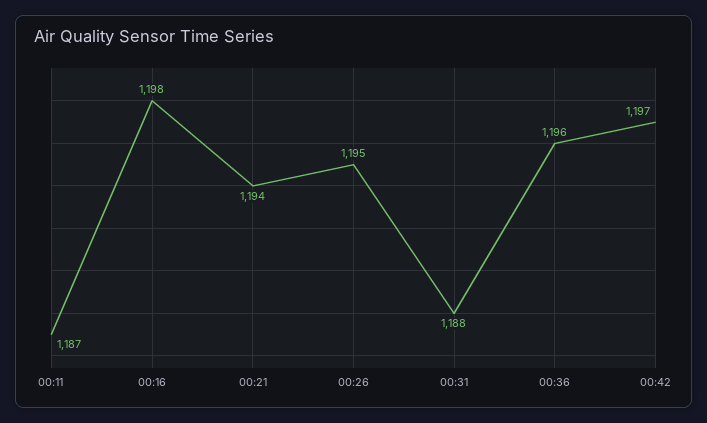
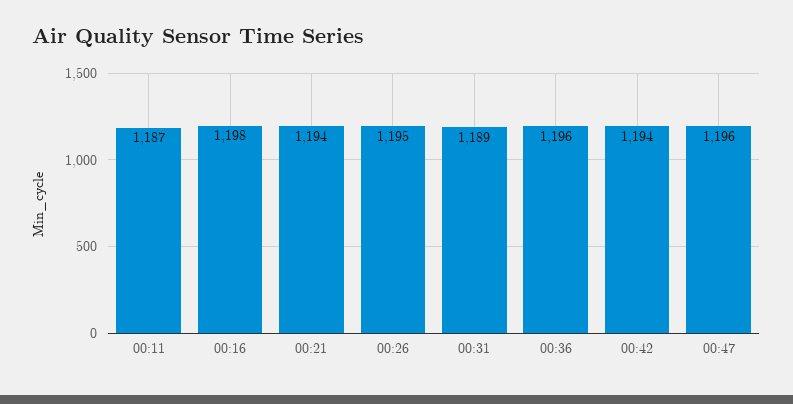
00:31: 1188 -> 1189
00:42: 1197 -> 1194
00:47: none -> 1196

